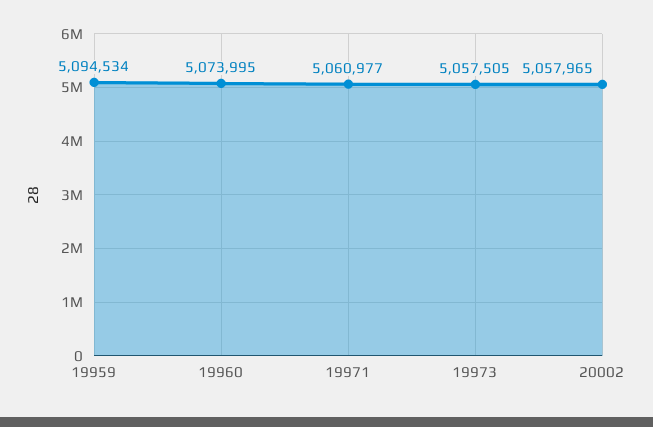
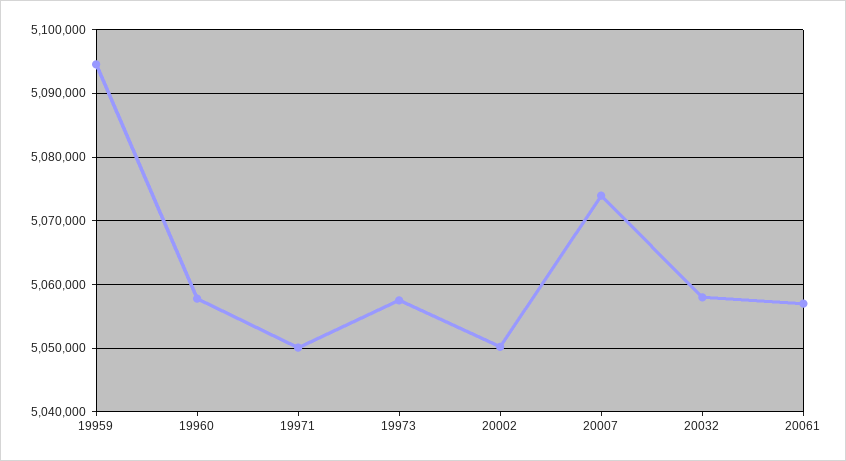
19960: 5073995 -> 5058000
19971: 5060977 -> 5050000
20002: 5057965 -> 5050000
20007: none -> 5074000
20032: none -> 5058000
20061: none -> 5057000

